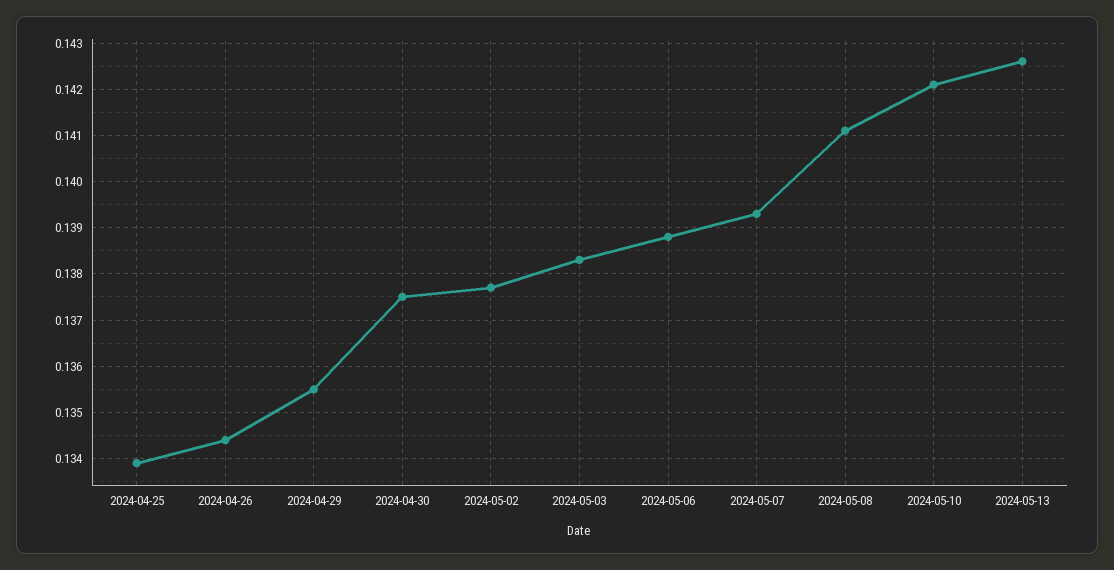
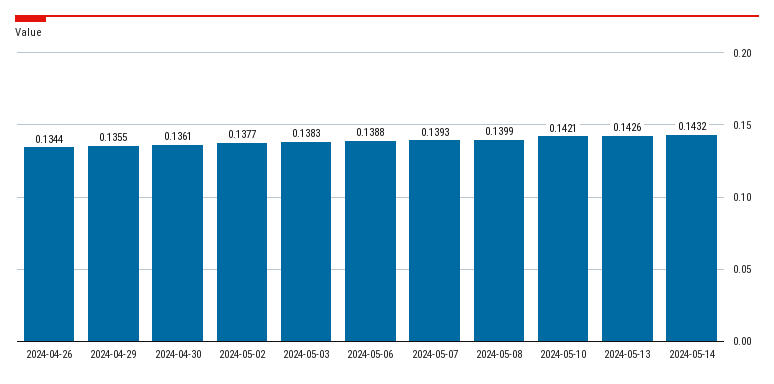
2024-04-25: 0.134 -> none
2024-04-30: 0.1375 -> 0.1361
2024-05-08: 0.141 -> 0.1399
2024-05-14: none -> 0.1432

